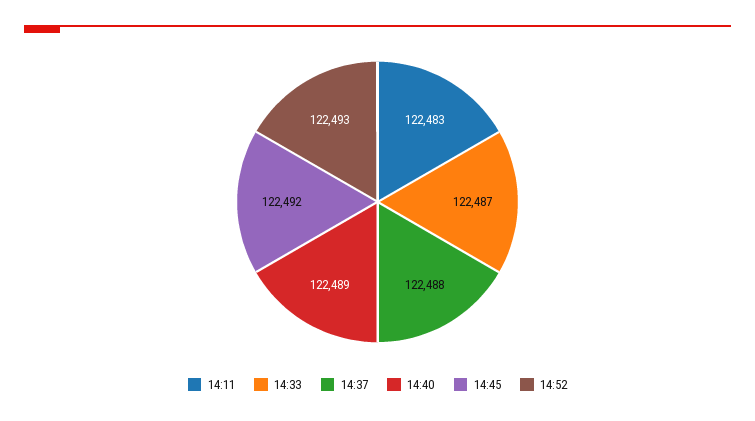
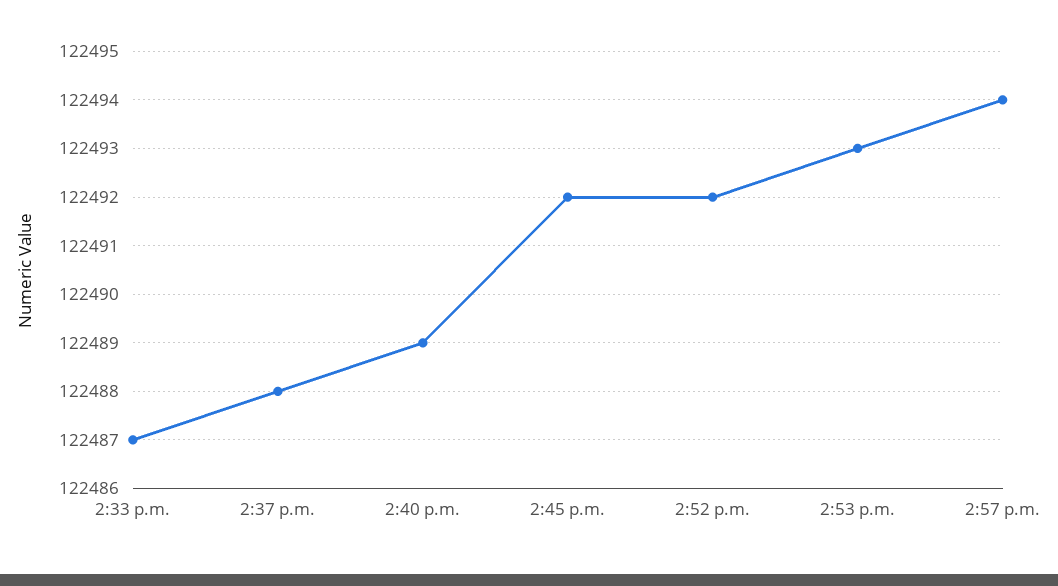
14:11: 122483 -> none
14:52: 122493 -> 122492
2:53 p.m.: none -> 122493
2:57 p.m.: none -> 122494

